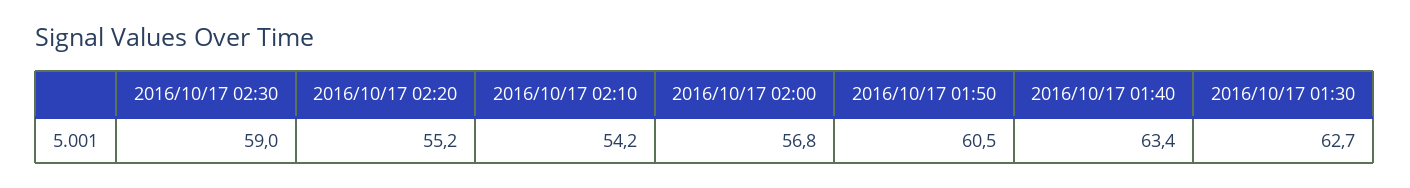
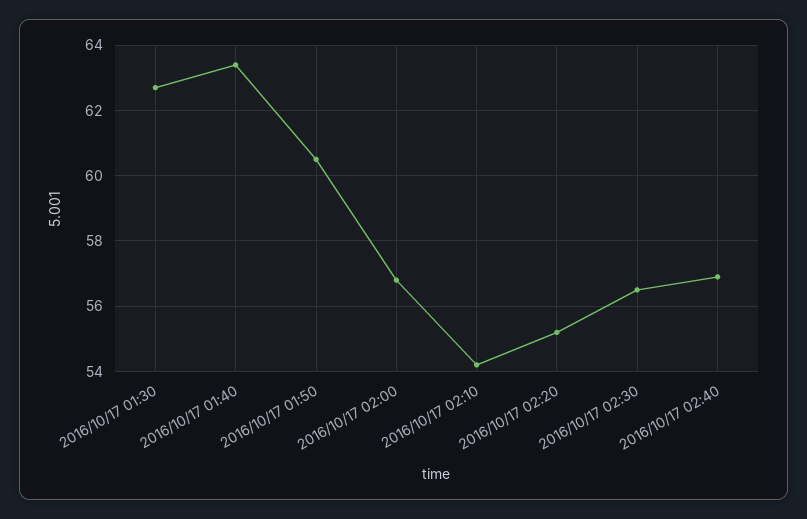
2016/10/17 02:30: 59 -> 56.5
2016/10/17 02:40: none -> 57

